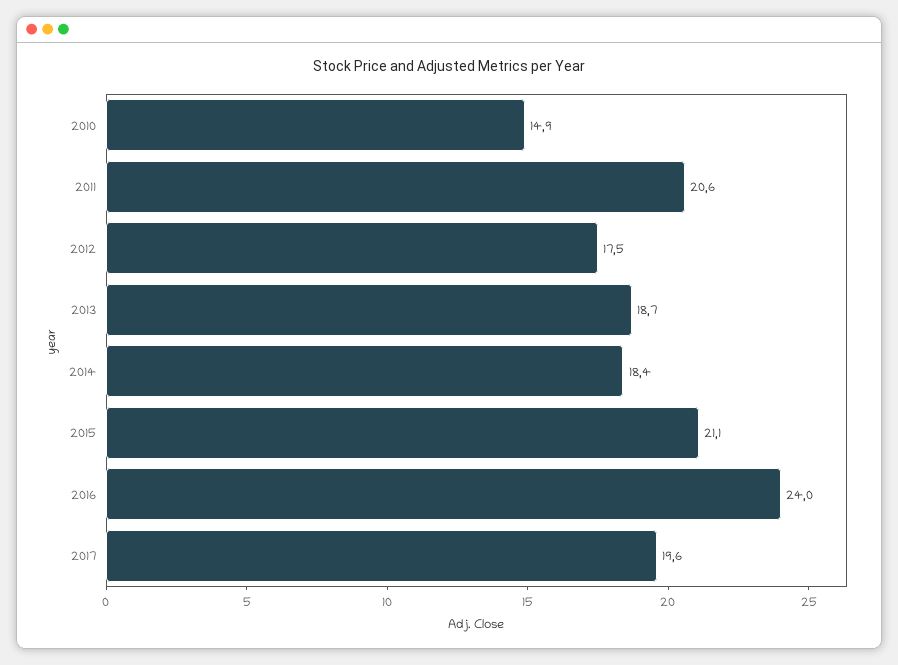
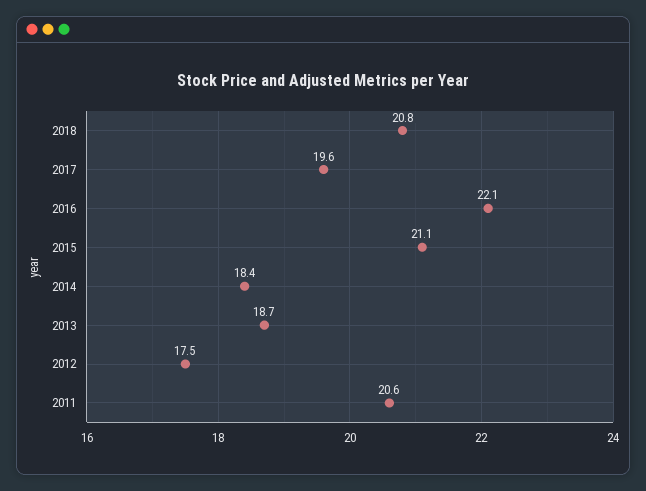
2010: 14.9 -> none
2016: 24 -> 22.1
2018: none -> 20.8

